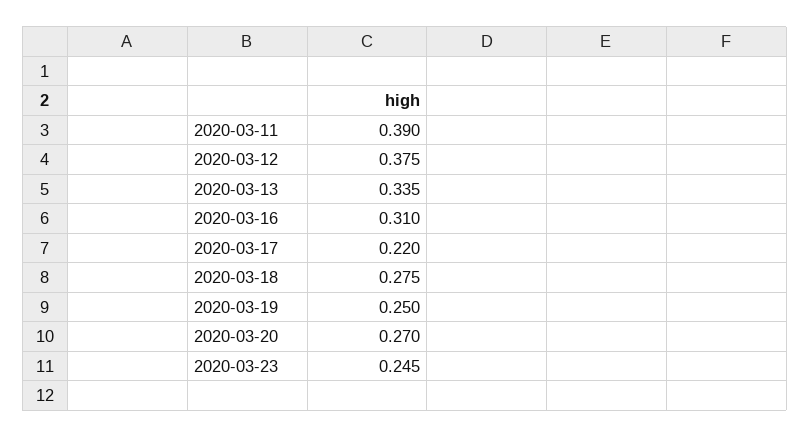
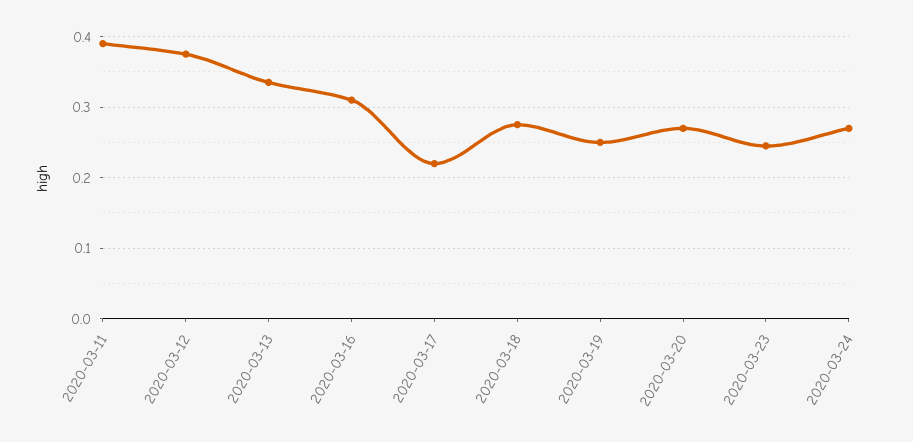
2020-03-24: none -> 0.27

